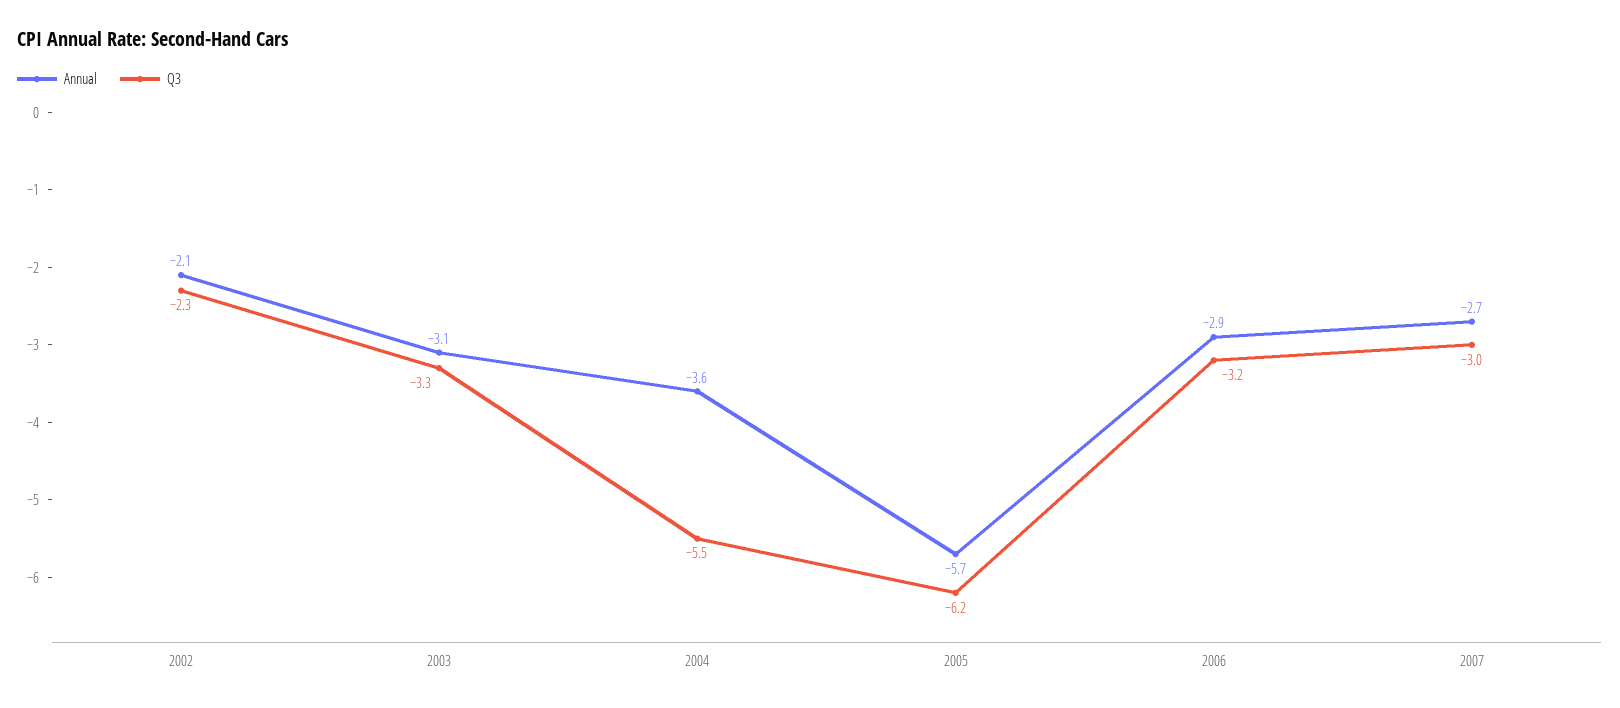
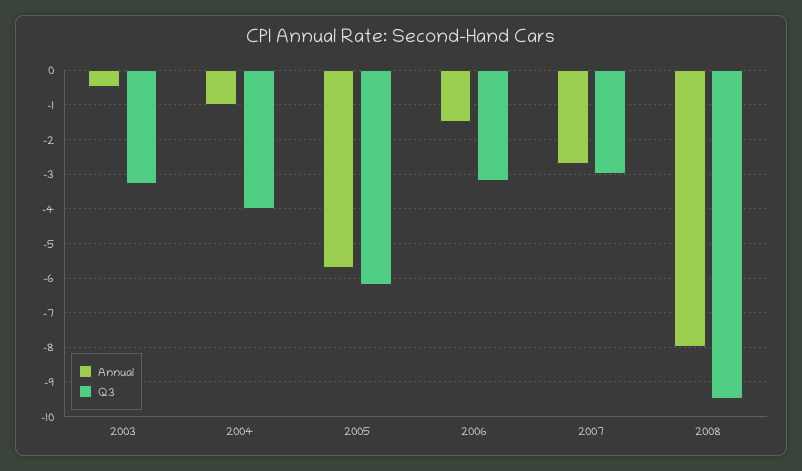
Annual, 2002: -2.1 -> none
Q3, 2002: -2.3 -> none
Annual, 2003: -3.1 -> -0.5
Annual, 2004: -3.6 -> -1
Q3, 2004: -5.5 -> -4
Annual, 2006: -2.9 -> -1.5
Annual, 2008: none -> -8
Q3, 2008: none -> -9.5

